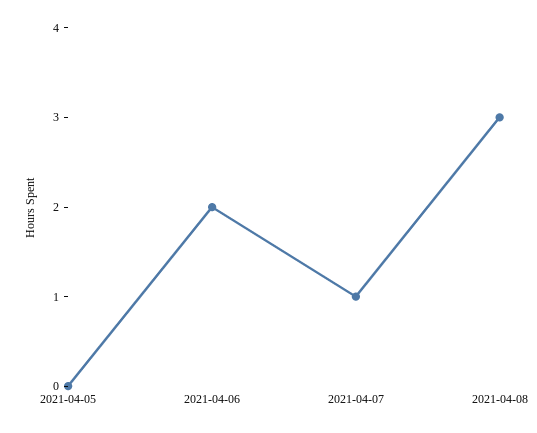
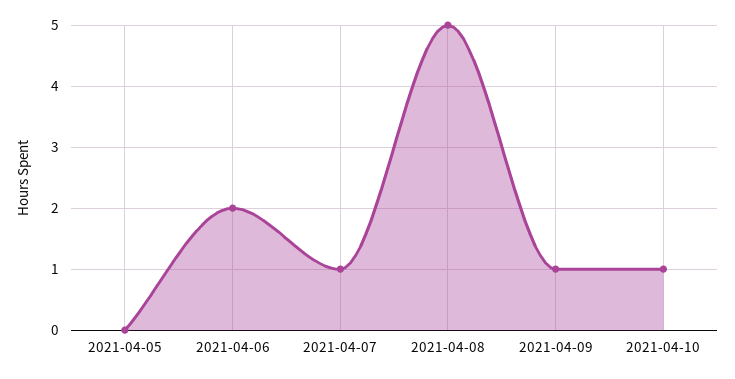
2021-04-08: 3 -> 5
2021-04-09: none -> 1
2021-04-10: none -> 1

